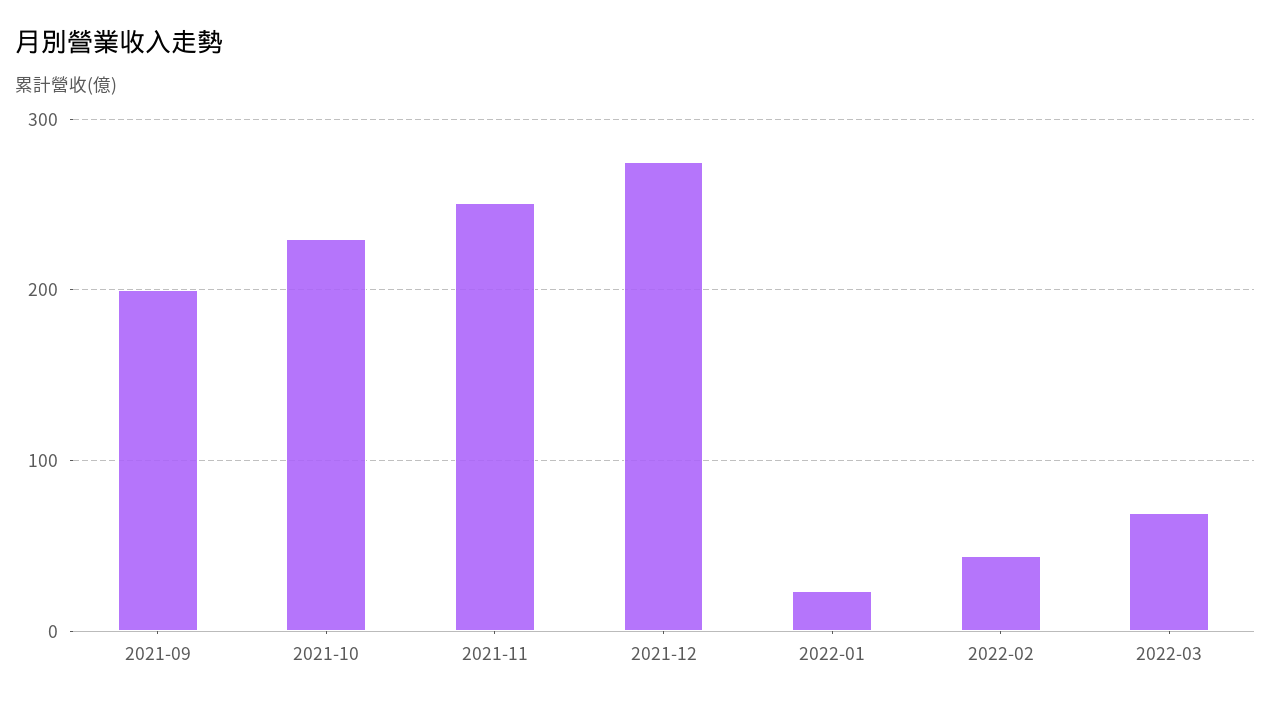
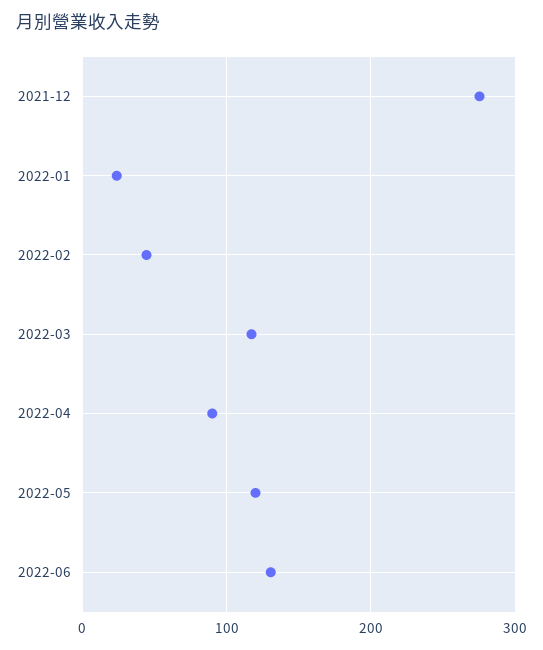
2021-09: 200 -> none
2021-10: 230 -> none
2021-11: 250 -> none
2022-03: 70 -> 120
2022-04: none -> 90
2022-05: none -> 120
2022-06: none -> 130

